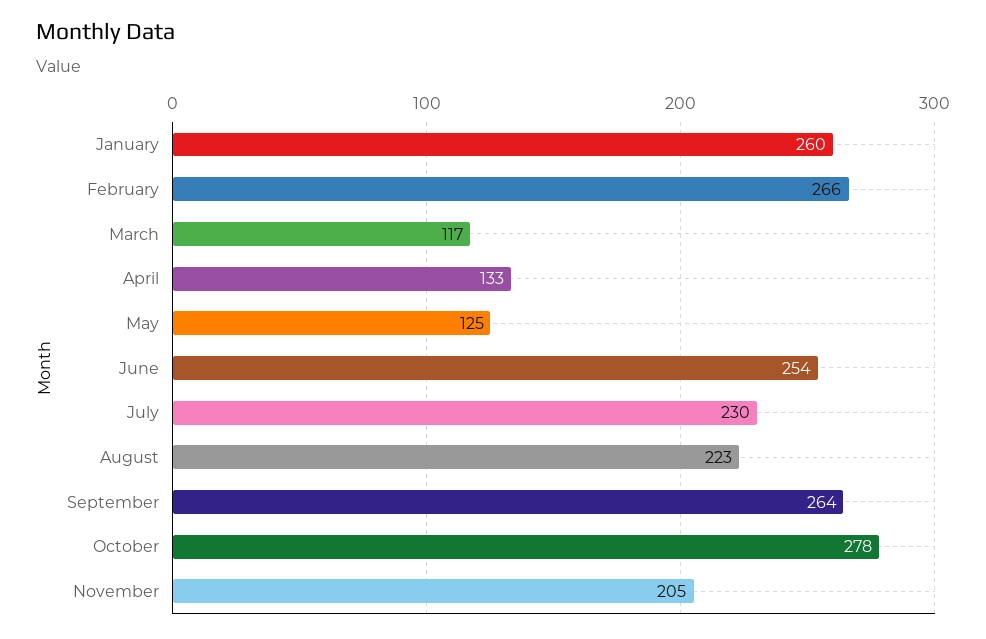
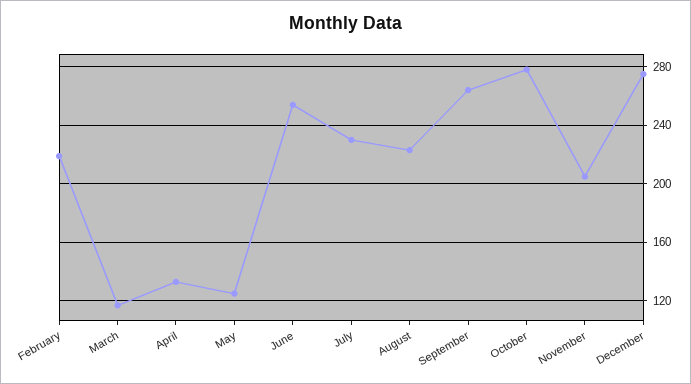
January: 260 -> none
February: 266 -> 220
December: none -> 275

